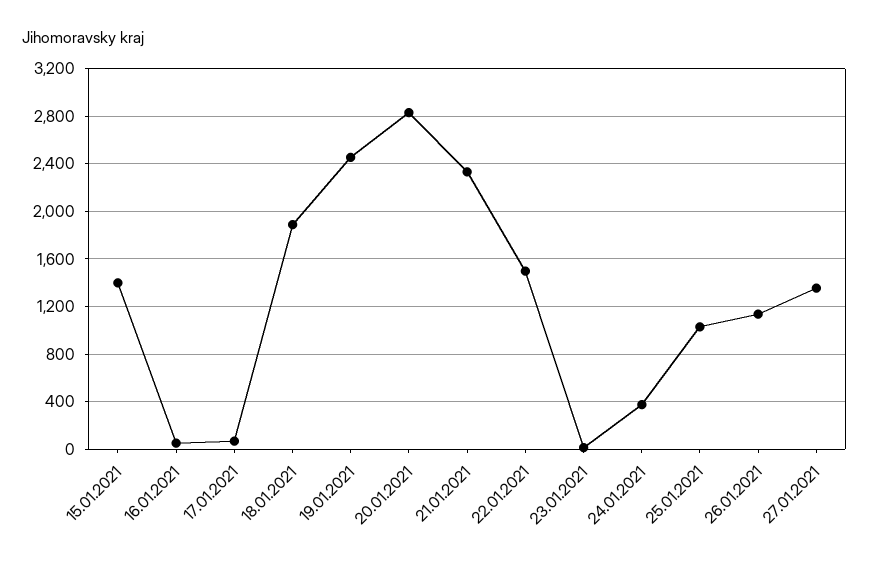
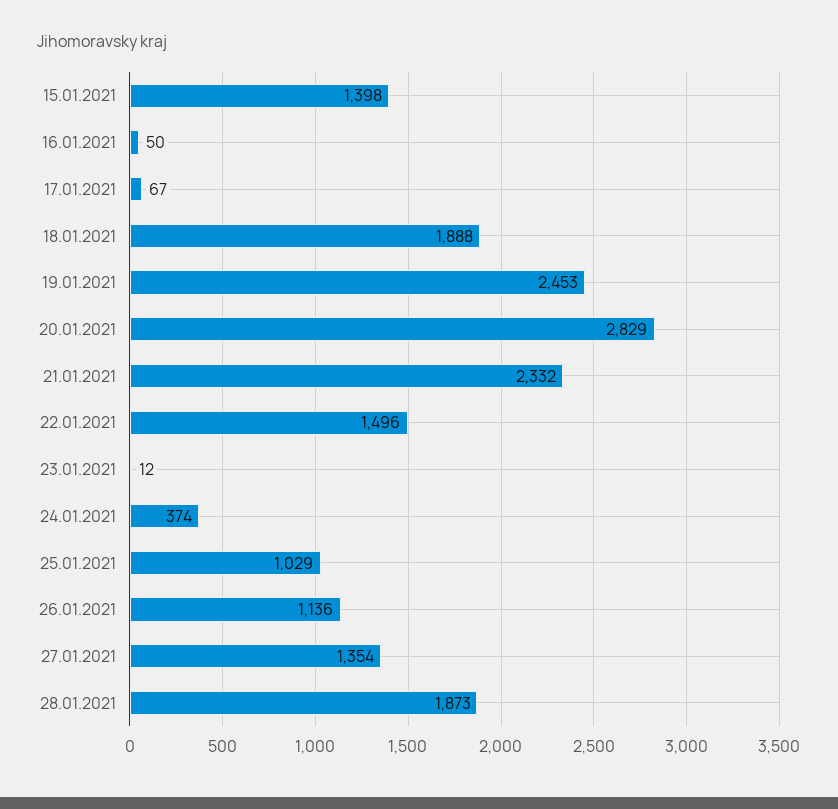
28.01.2021: none -> 1873

